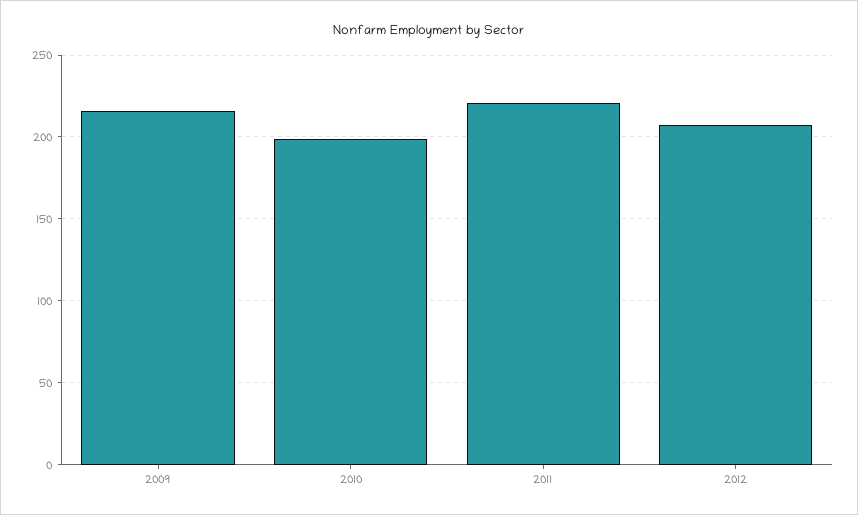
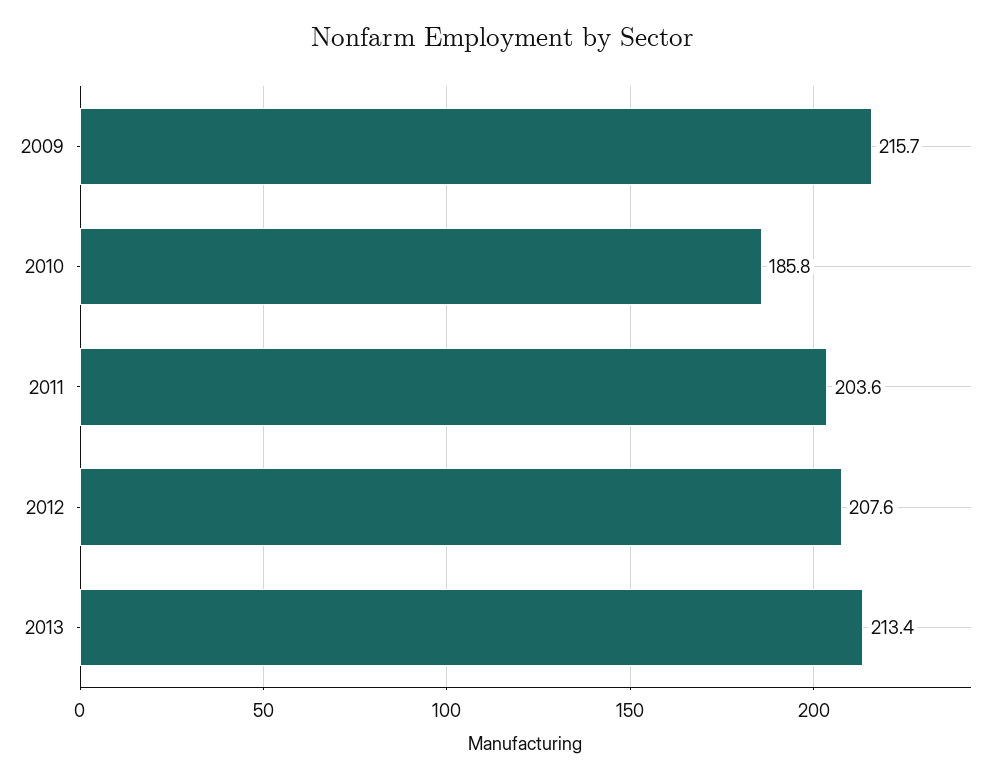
2010: 200 -> 185.8
2011: 220 -> 203.6
2013: none -> 213.4

